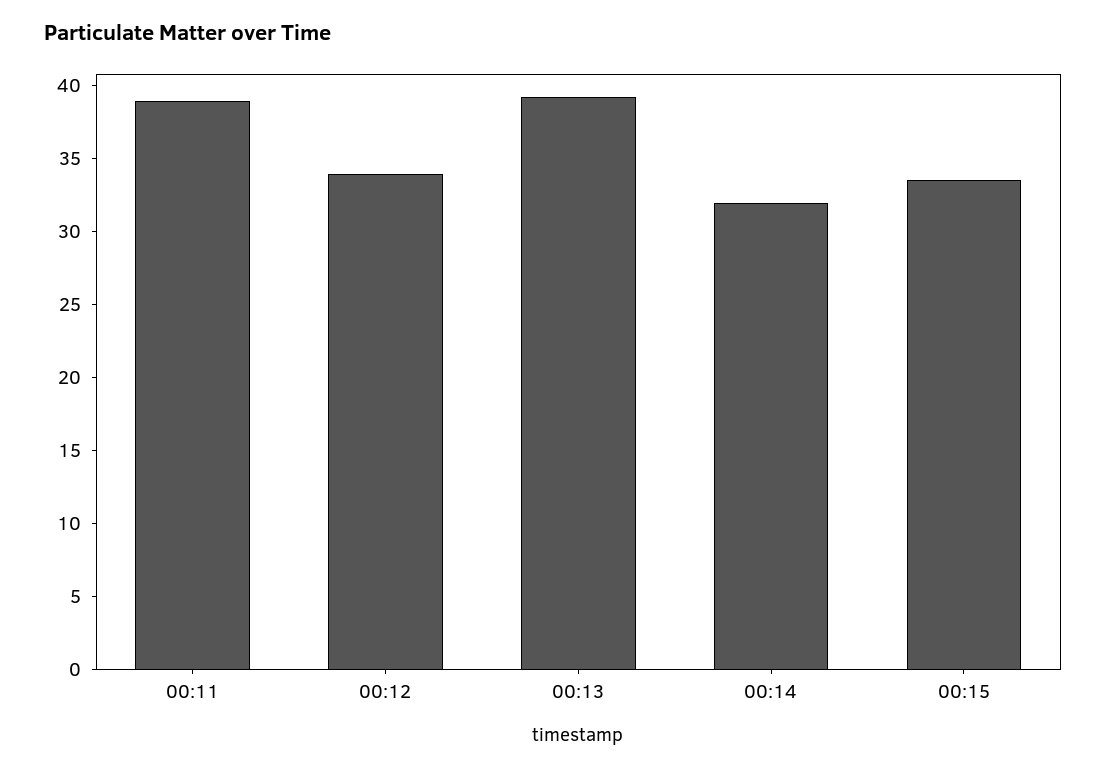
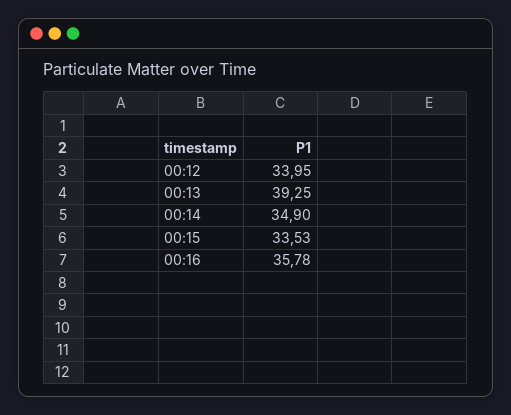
00:11: 39 -> none
00:14: 32 -> 34.9
00:16: none -> 35.78

